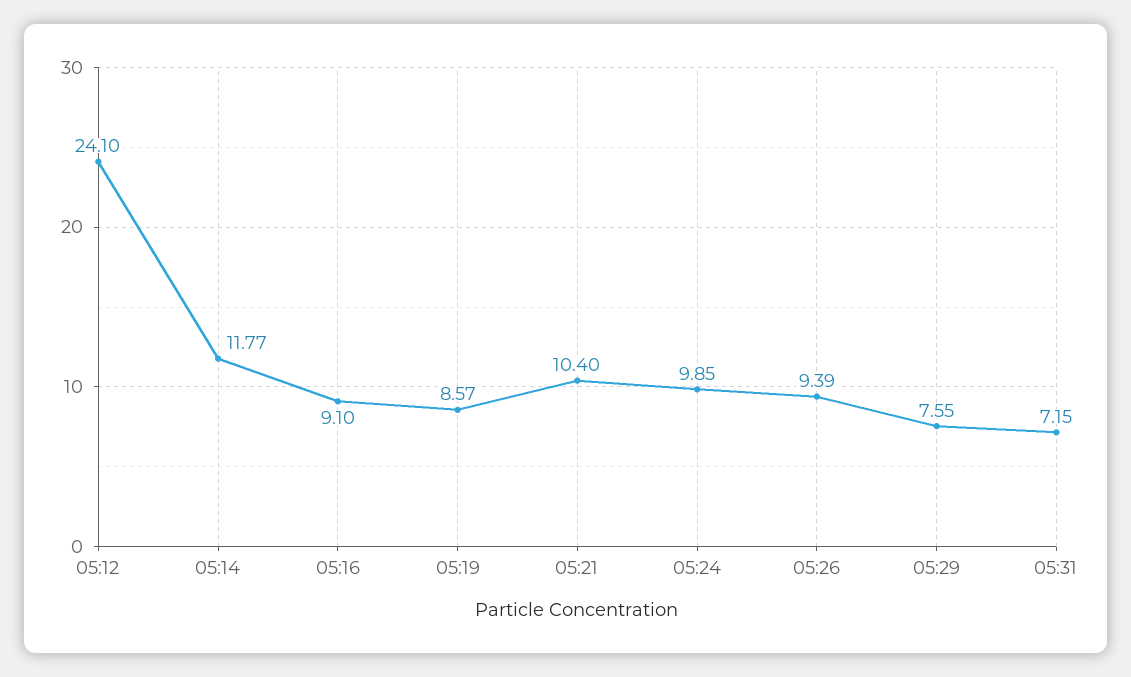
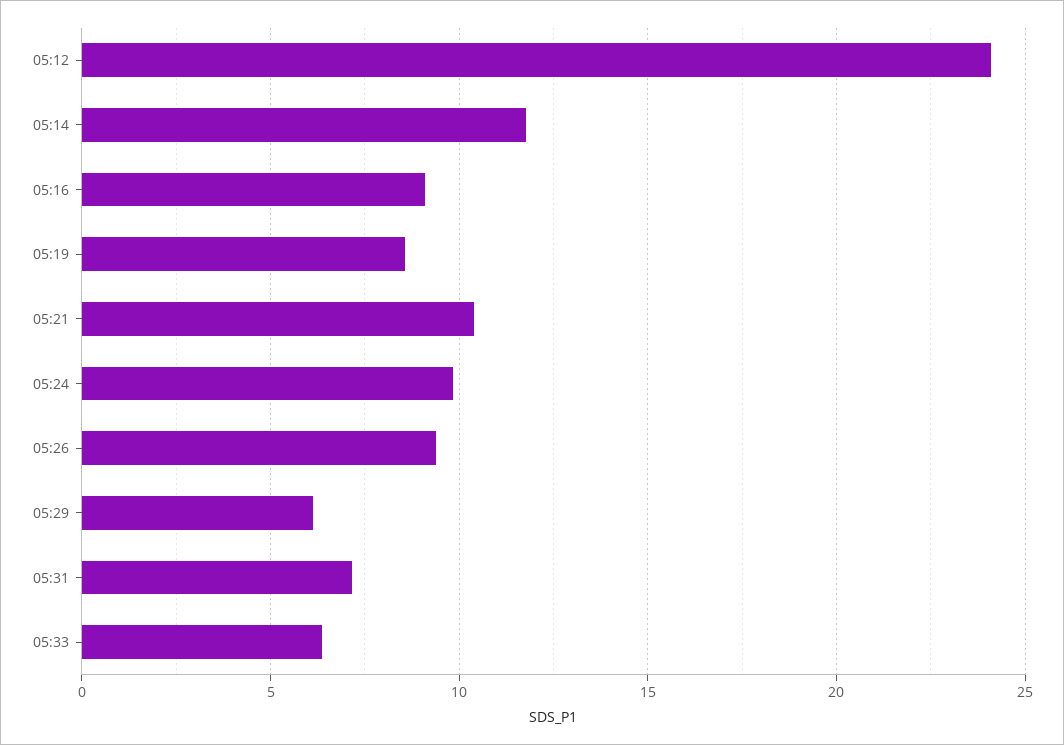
05:29: 7.55 -> 6
05:33: none -> 6.5

